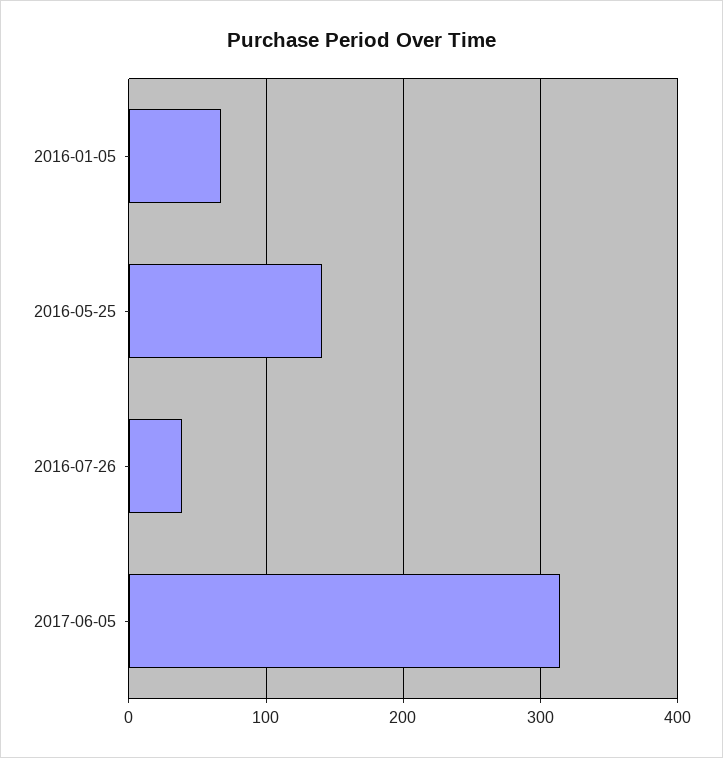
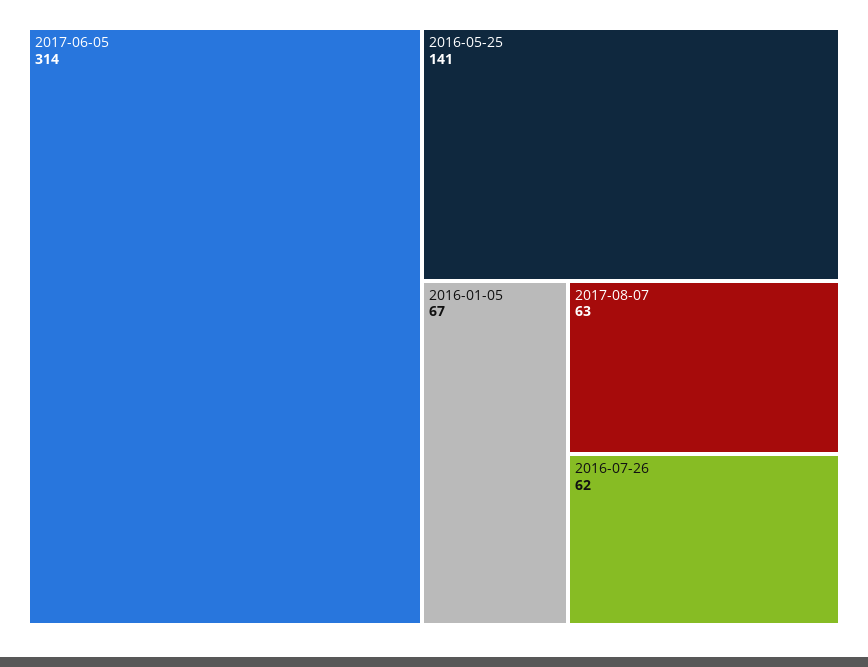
2016-07-26: 40 -> 62
2017-08-07: none -> 63

